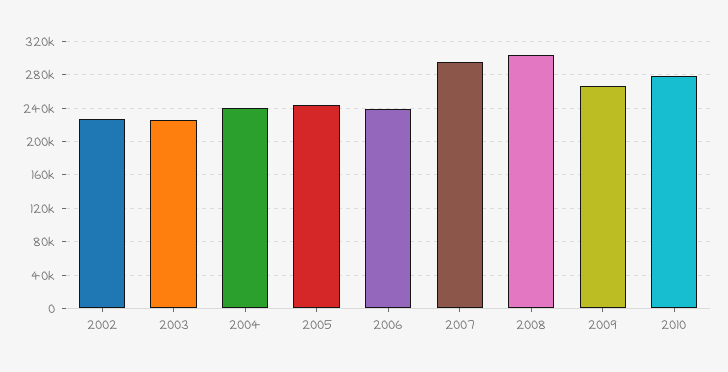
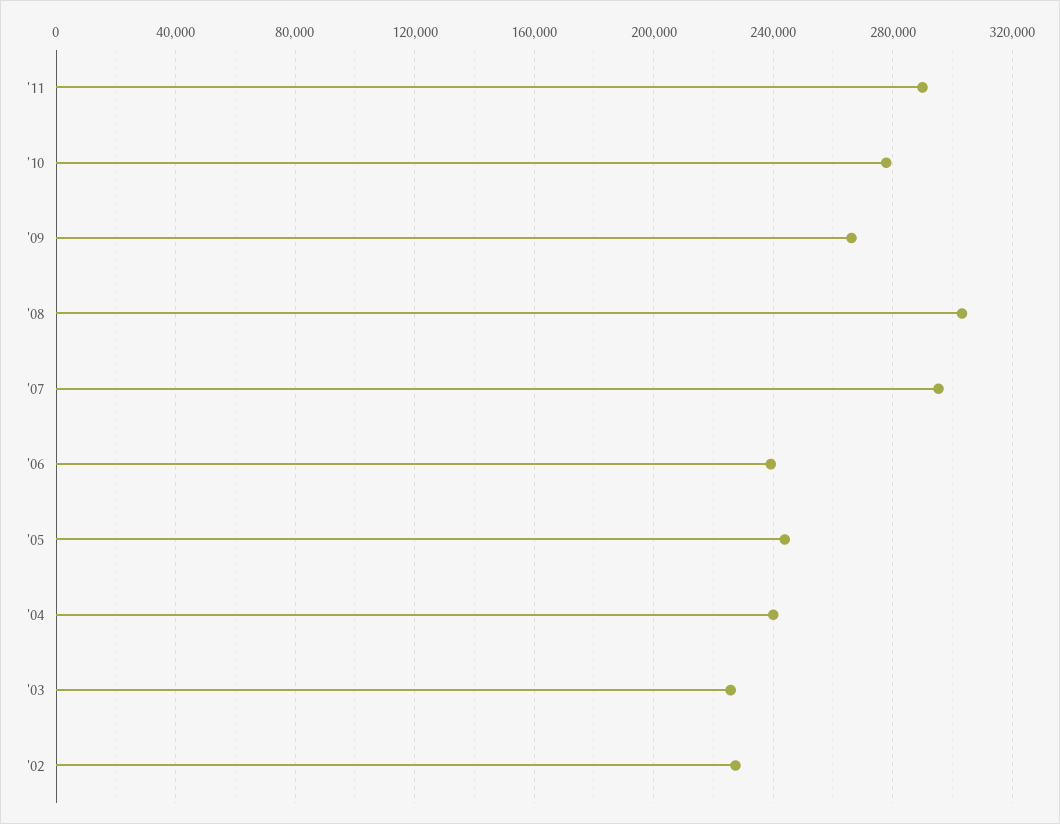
'11: none -> 290000

